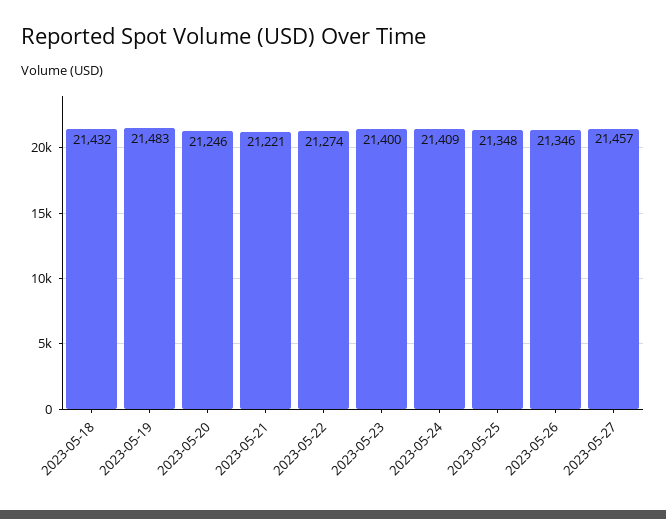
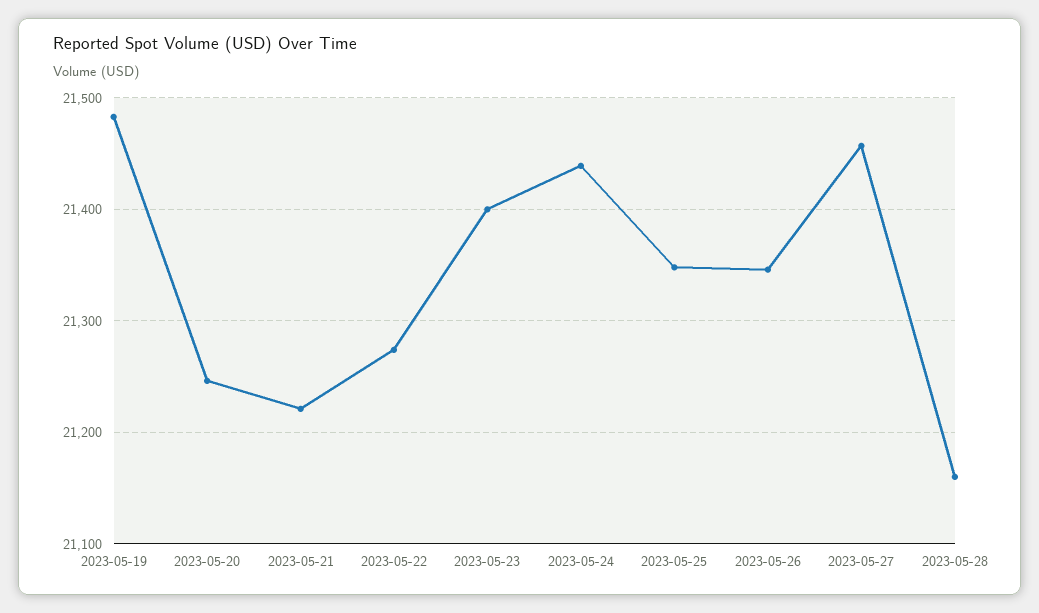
2023-05-18: 21432 -> none
2023-05-24: 21409 -> 21440
2023-05-28: none -> 21160

